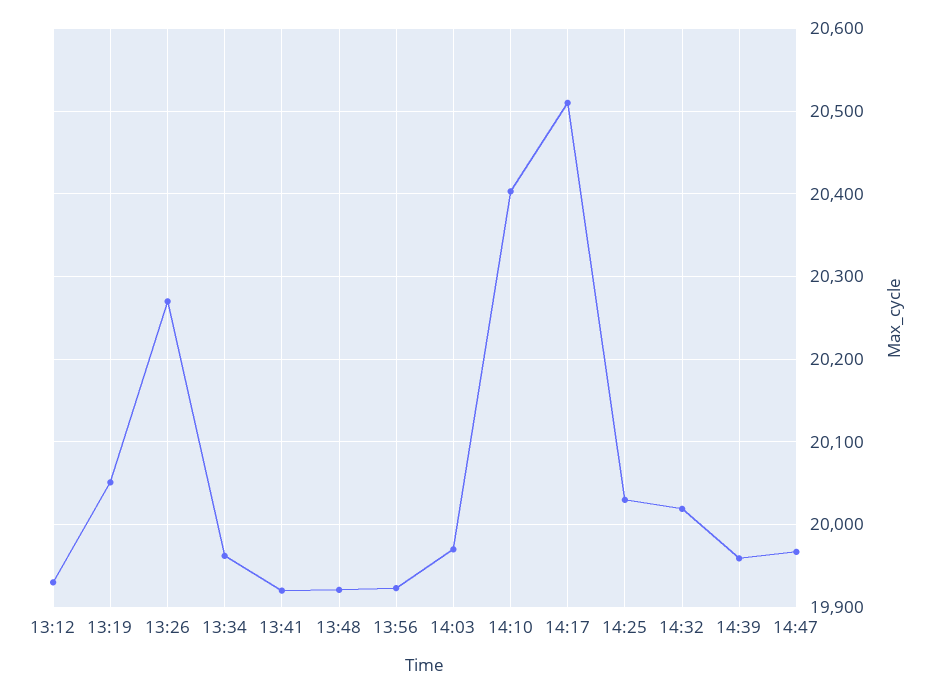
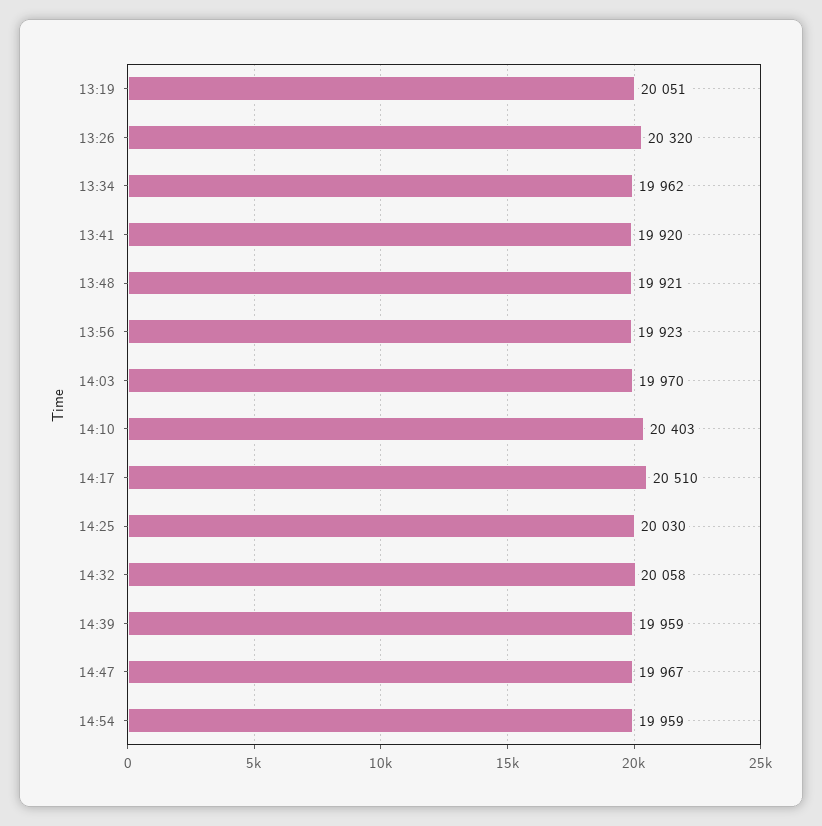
13:12: 19930 -> none
13:26: 20270 -> 20320
14:32: 20020 -> 20058
14:54: none -> 19959

